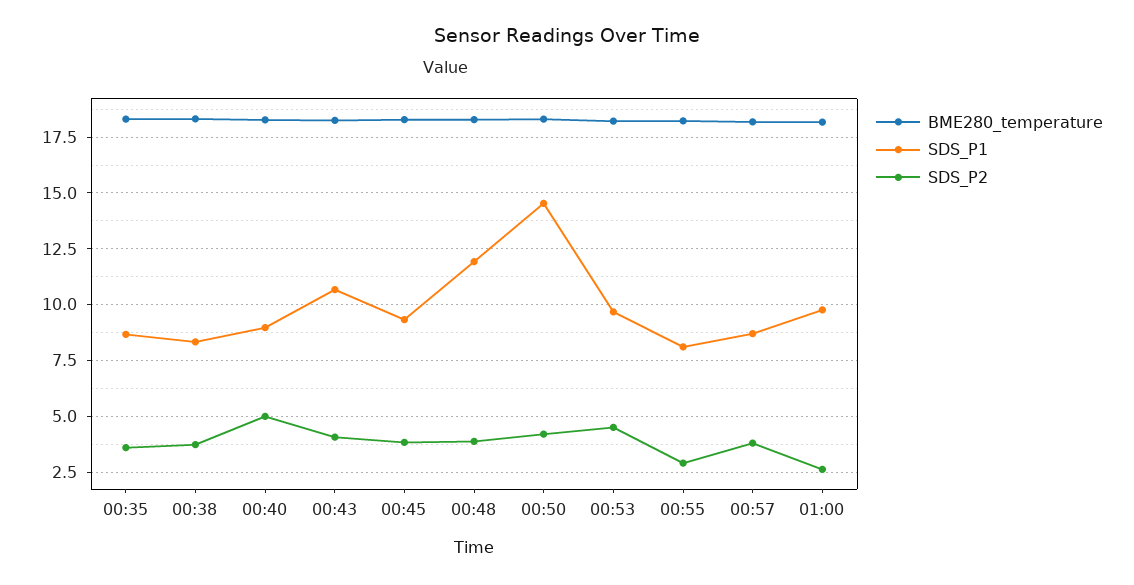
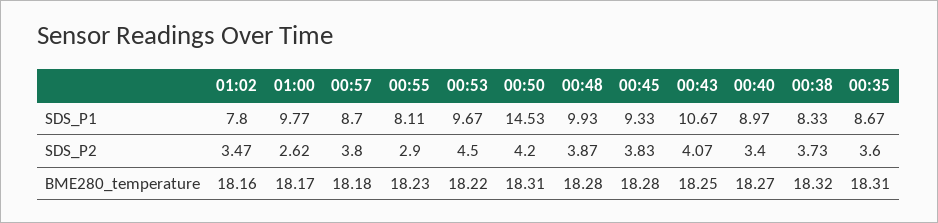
SDS_P2, 00:40: 5 -> 3.4
SDS_P1, 00:48: 12 -> 9.93
SDS_P1, 01:02: none -> 7.8
SDS_P2, 01:02: none -> 3.47
BME280_temperature, 01:02: none -> 18.16

